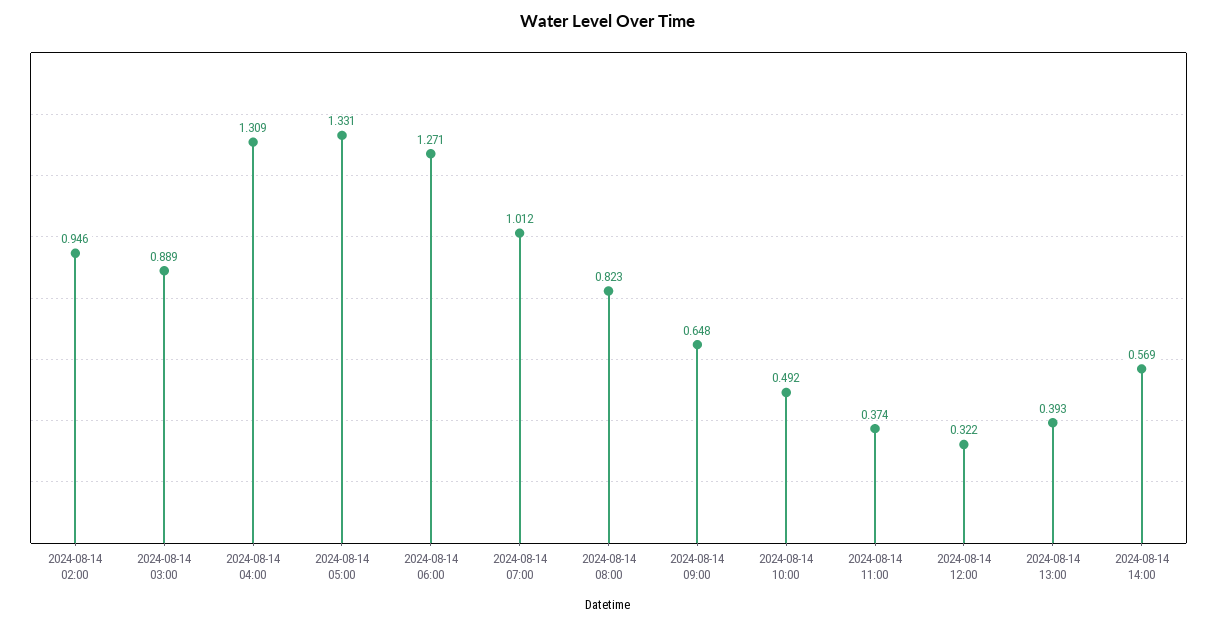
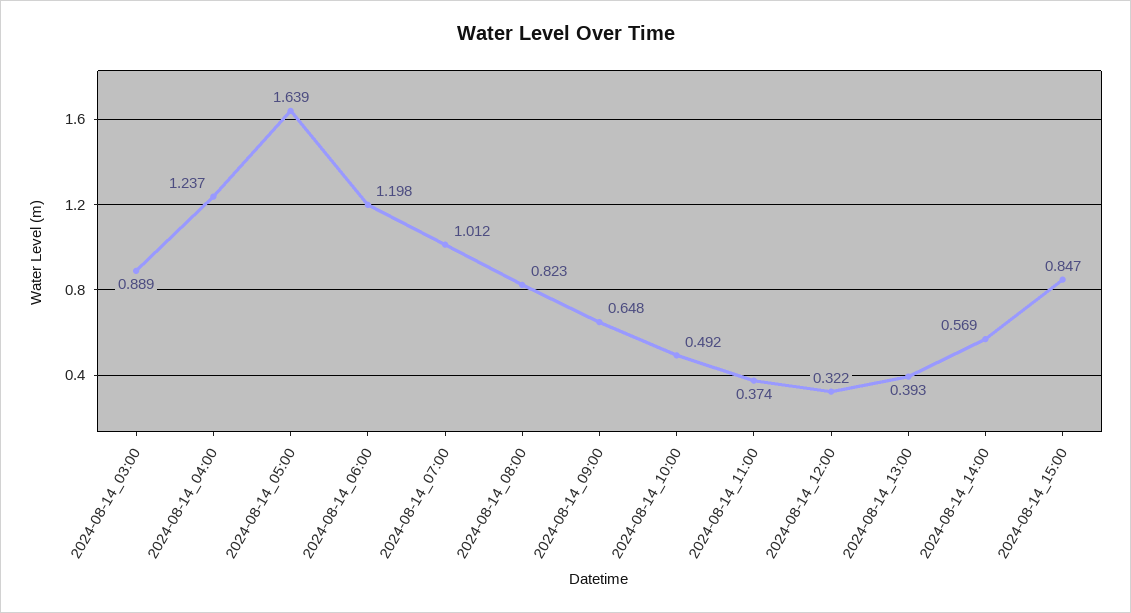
2024-08-14 02:00: 0.946 -> none
2024-08-14 04:00: 1.309 -> 1.237
2024-08-14 05:00: 1.331 -> 1.639
2024-08-14 06:00: 1.271 -> 1.198
2024-08-14_15:00: none -> 0.847

